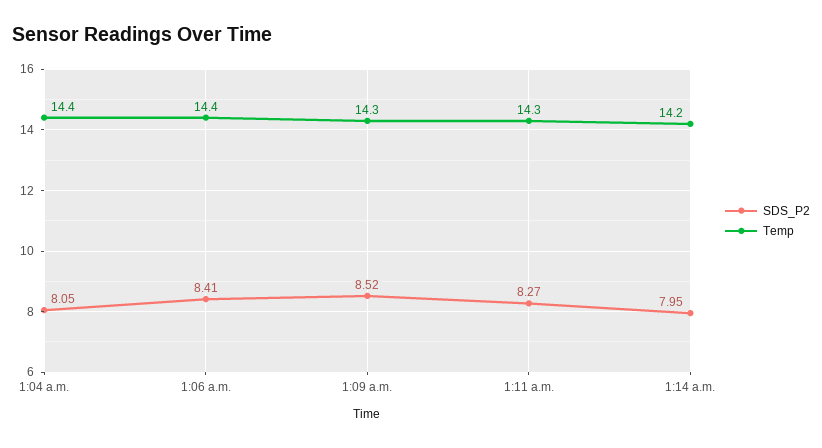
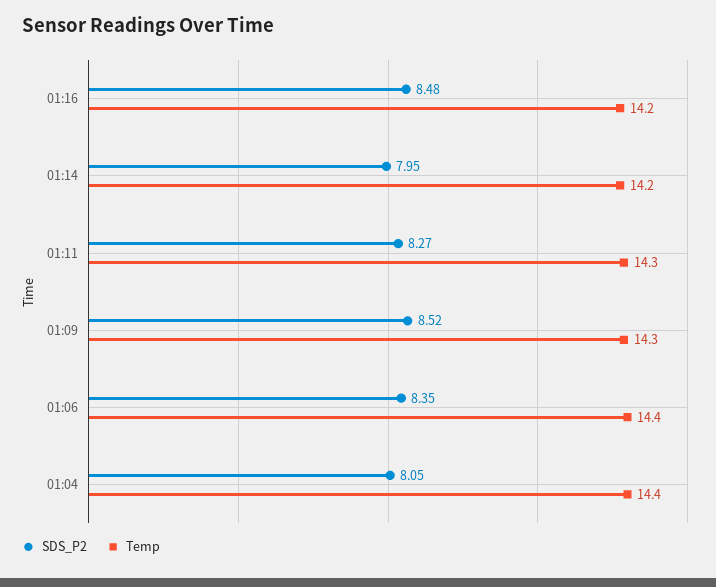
SDS_P2, 1:06 a.m.: 8.41 -> 8.35
SDS_P2, 01:16: none -> 8.48
Temp, 01:16: none -> 14.2

